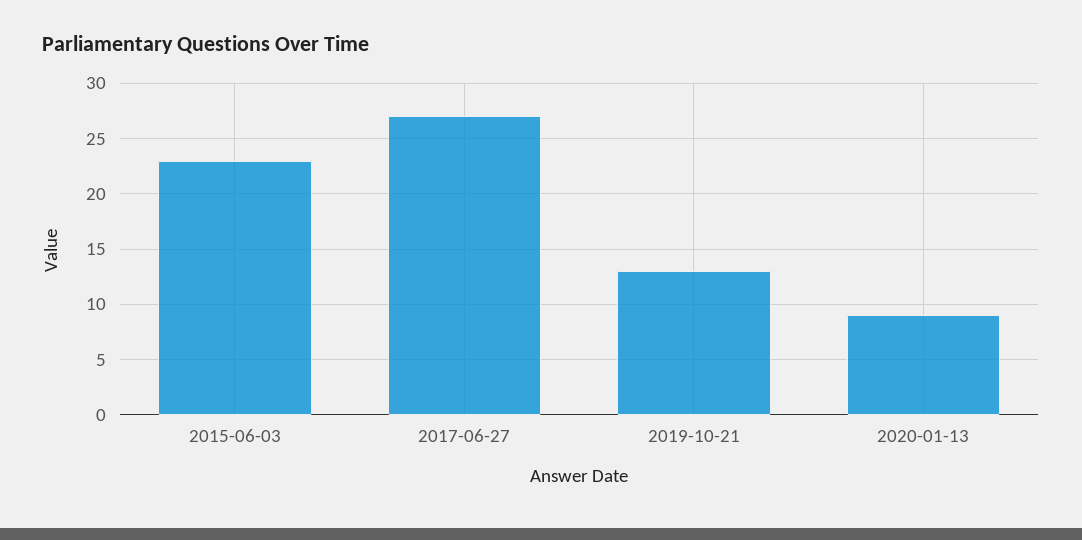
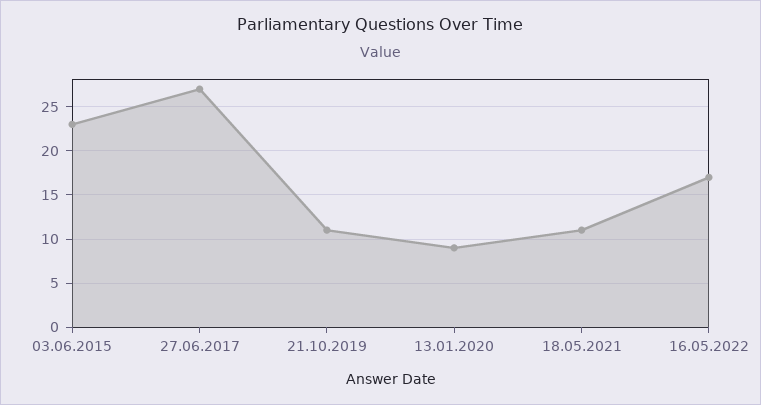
2019-10-21: 13 -> 11
18.05.2021: none -> 11
16.05.2022: none -> 17

